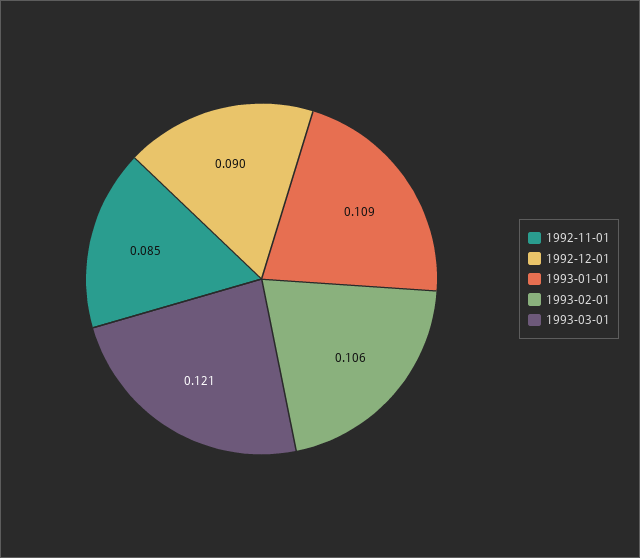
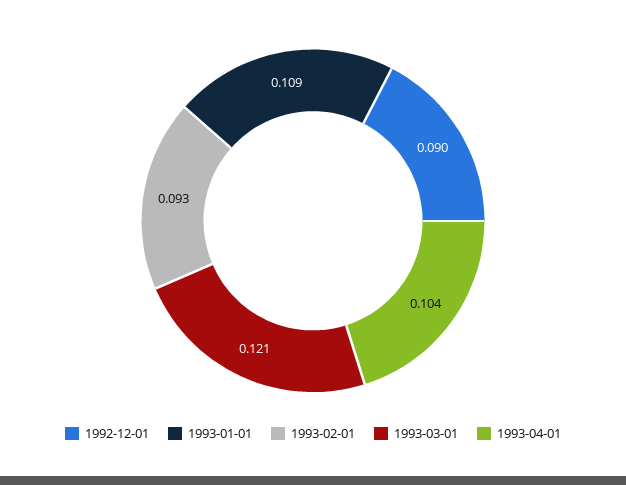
1992-11-01: 0.085 -> none
1993-02-01: 0.106 -> 0.093
1993-04-01: none -> 0.104

